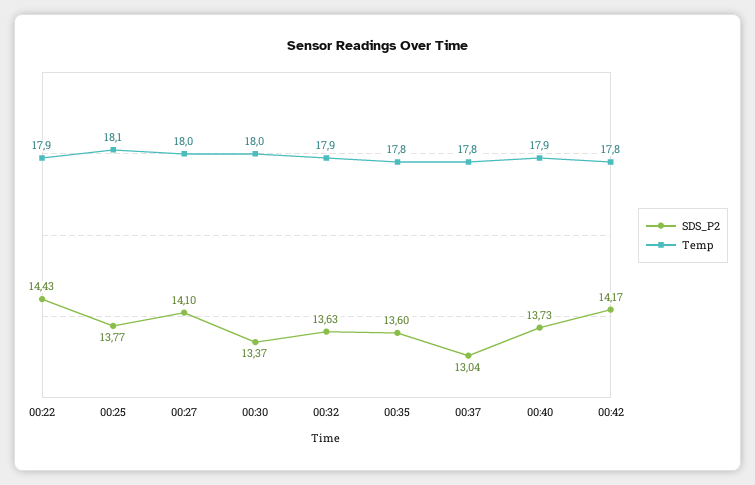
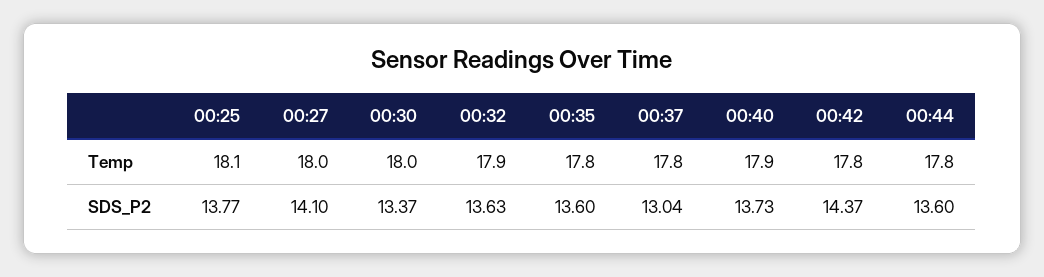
SDS_P2, 00:22: 14.43 -> none
Temp, 00:22: 17.9 -> none
SDS_P2, 00:42: 14.17 -> 14.37
Temp, 00:44: none -> 17.8
SDS_P2, 00:44: none -> 13.6

